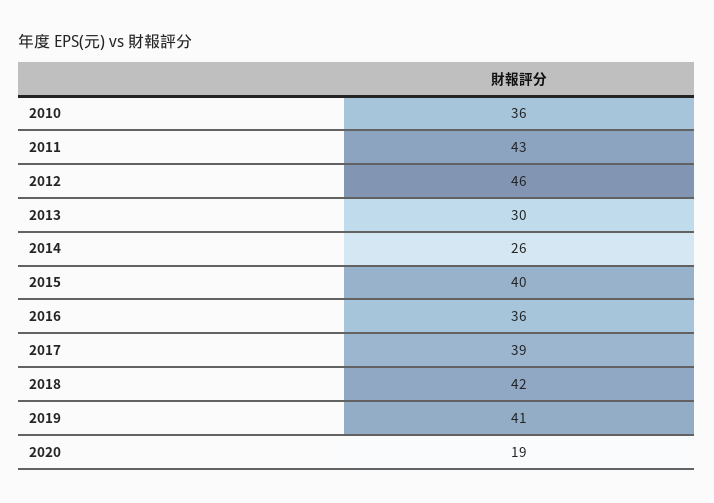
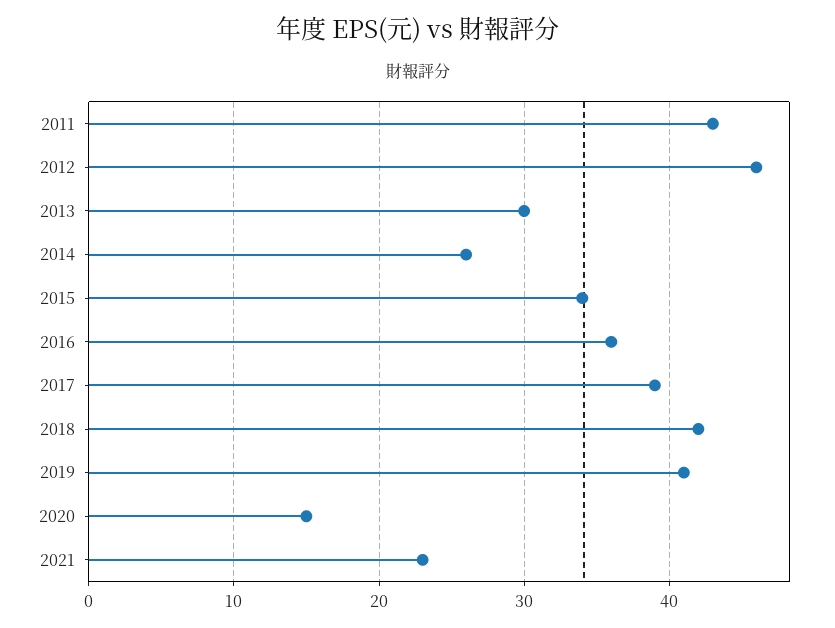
2010: 36 -> none
2015: 40 -> 34
2020: 19 -> 15
2021: none -> 23

